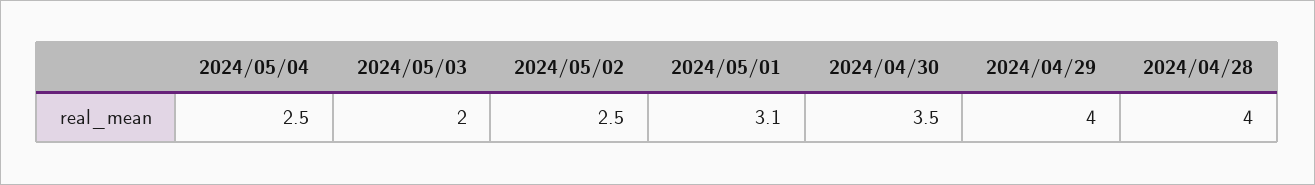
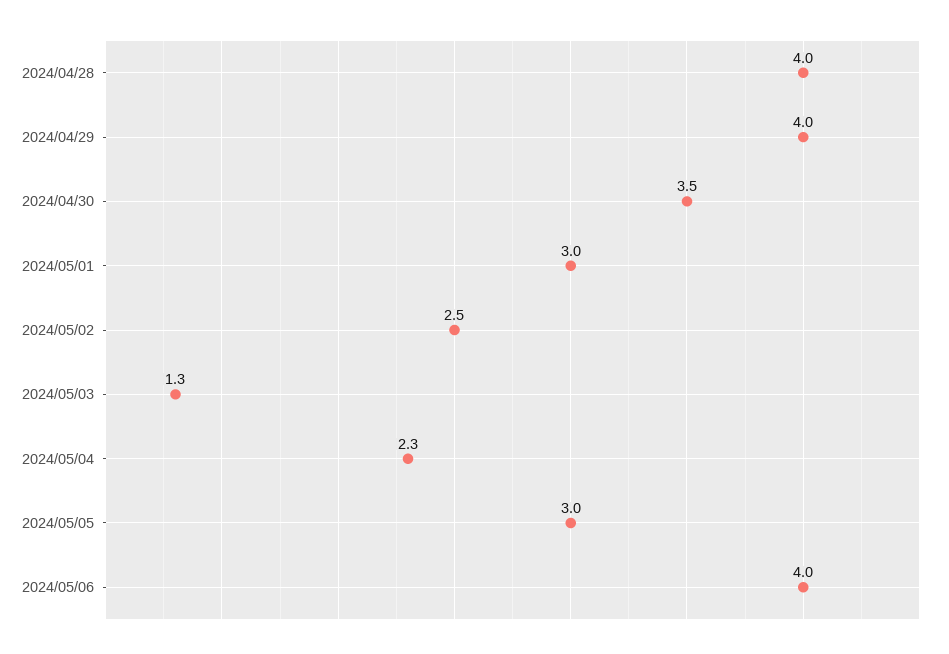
2024/05/04: 2.5 -> 2.3
2024/05/03: 2 -> 1.3
2024/05/01: 3.1 -> 3
2024/05/05: none -> 3
2024/05/06: none -> 4

